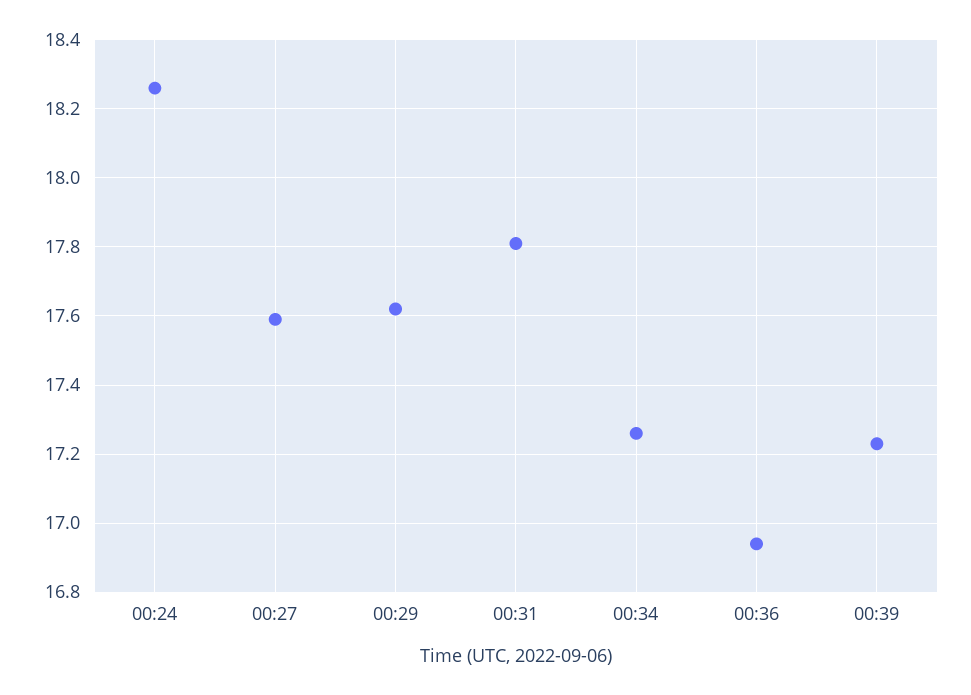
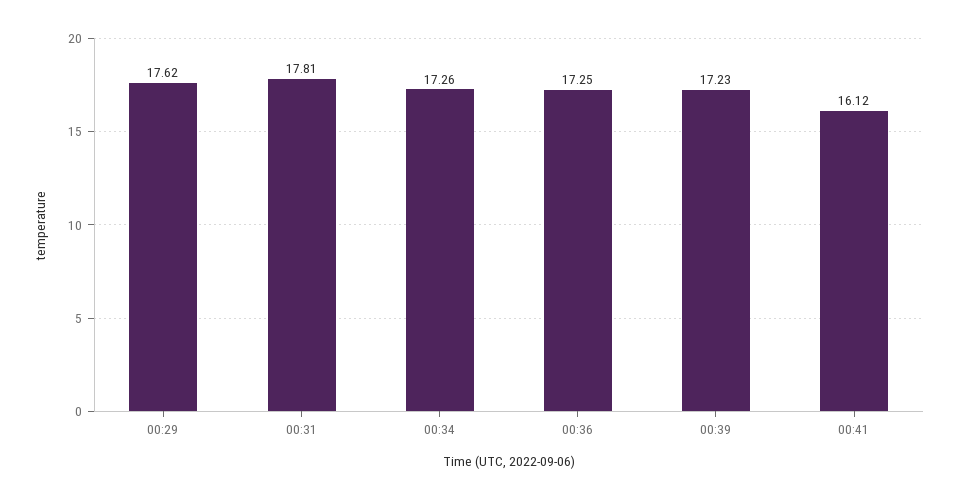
00:24: 18.25 -> none
00:27: 17.6 -> none
00:36: 16.95 -> 17.25
00:41: none -> 16.12

